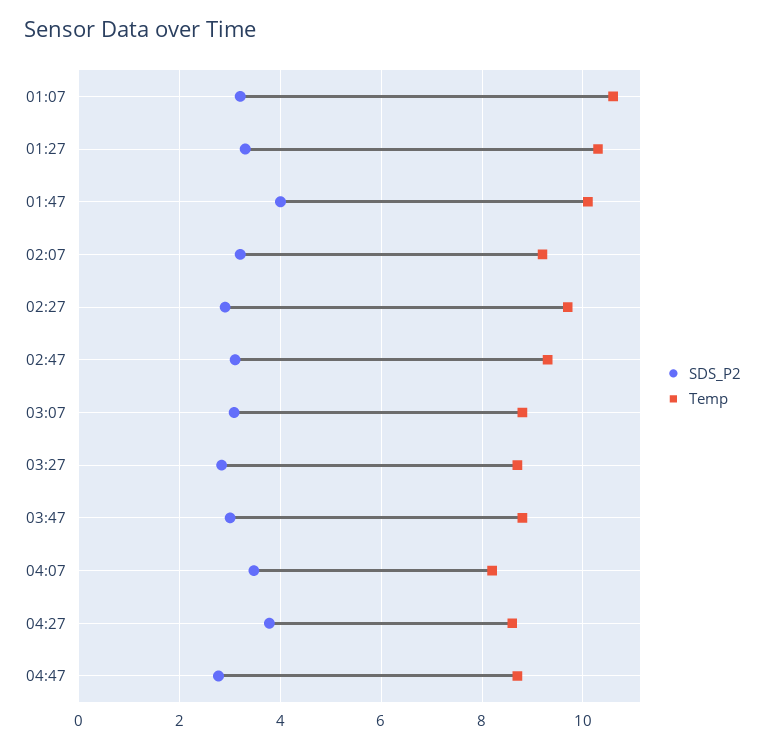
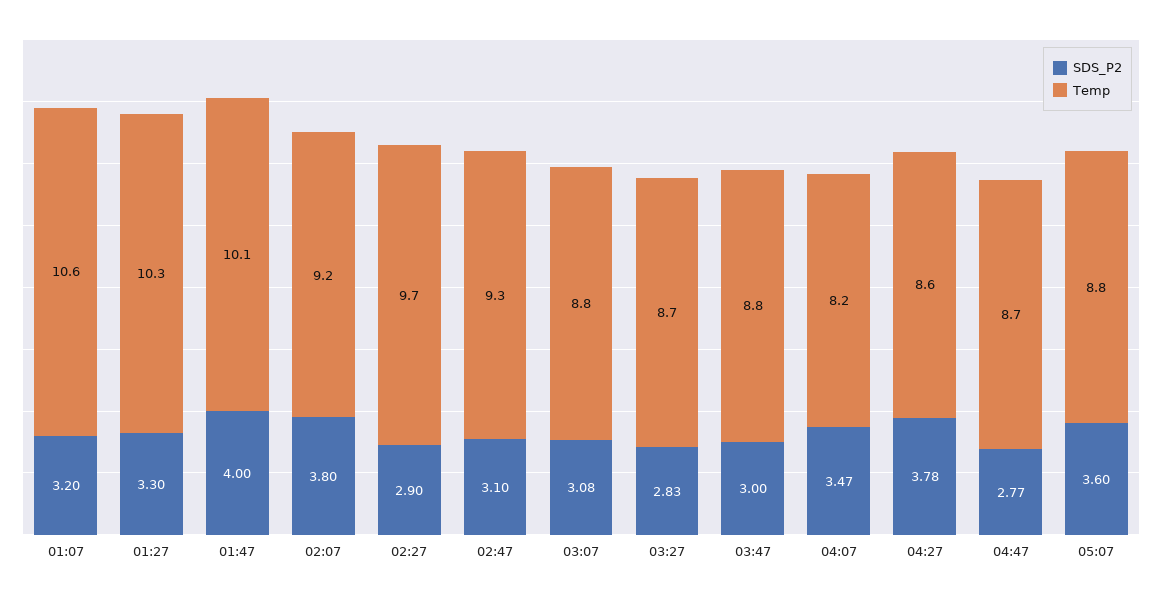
SDS_P2, 02:07: 3.2 -> 3.8
SDS_P2, 05:07: none -> 3.6
Temp, 05:07: none -> 8.8

